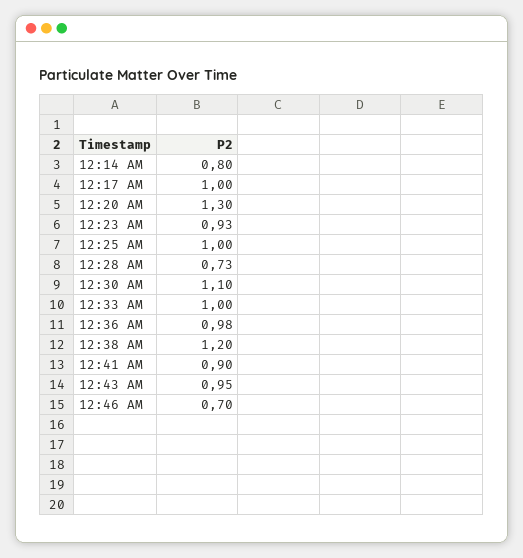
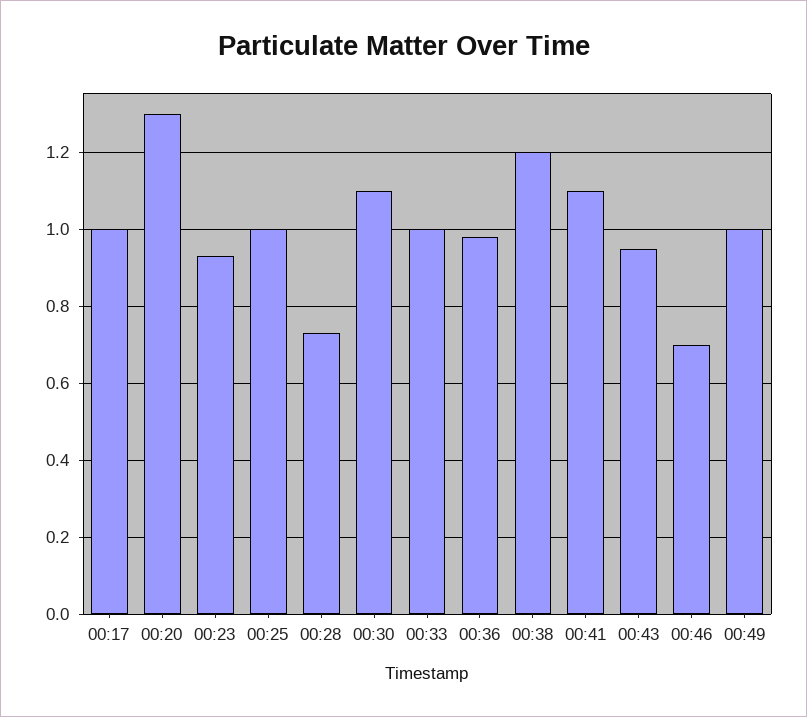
12:14 AM: 0.8 -> none
12:41 AM: 0.9 -> 1.1
00:49: none -> 1

